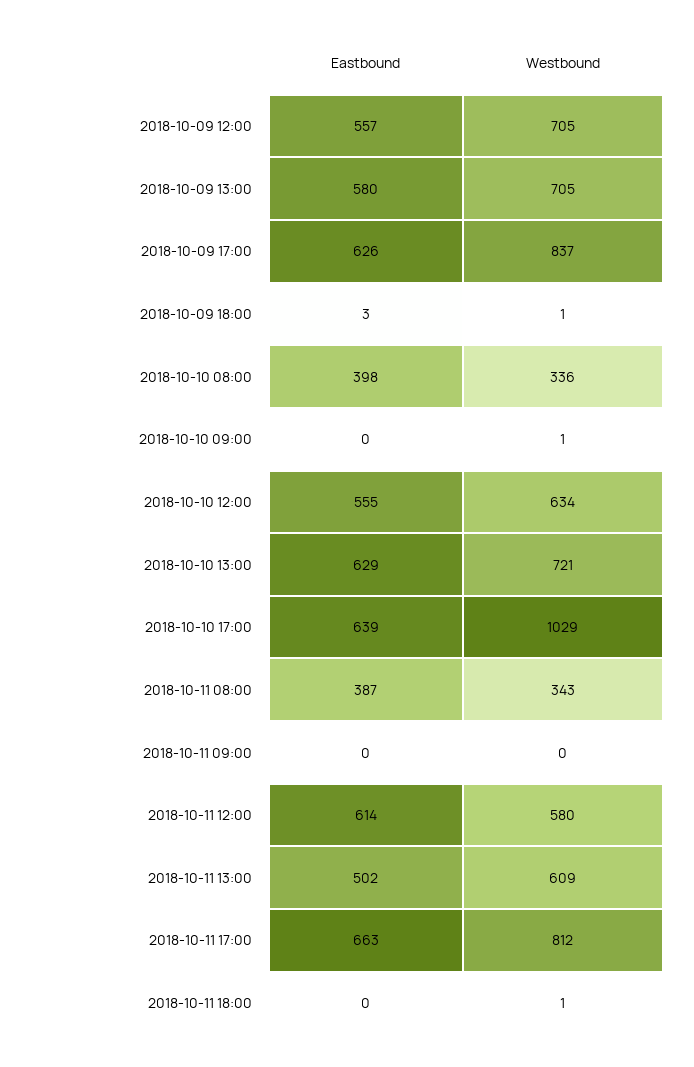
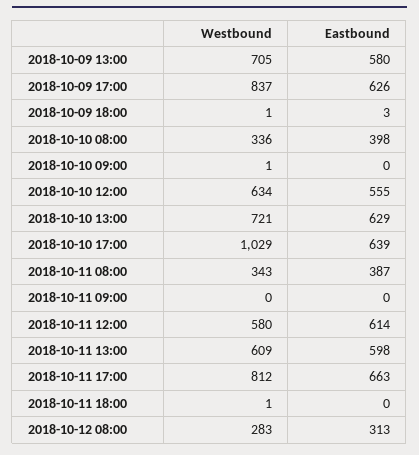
Eastbound, 2018-10-09 12:00: 557 -> none
Westbound, 2018-10-09 12:00: 705 -> none
Eastbound, 2018-10-11 13:00: 502 -> 598
Westbound, 2018-10-12 08:00: none -> 283
Eastbound, 2018-10-12 08:00: none -> 313

